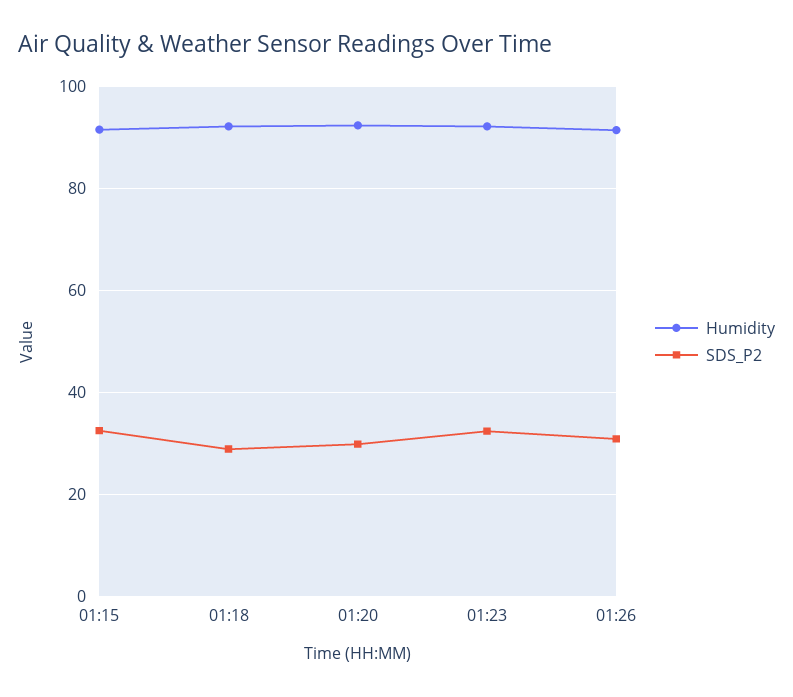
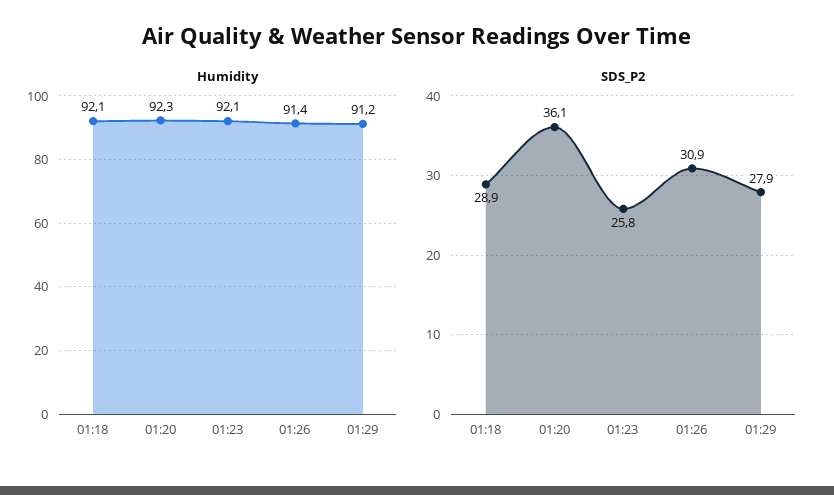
Humidity, 01:15: 92 -> none
SDS_P2, 01:15: 32 -> none
SDS_P2, 01:20: 30 -> 36.1
SDS_P2, 01:23: 32 -> 25.8
Humidity, 01:29: none -> 91.2
SDS_P2, 01:29: none -> 27.9

